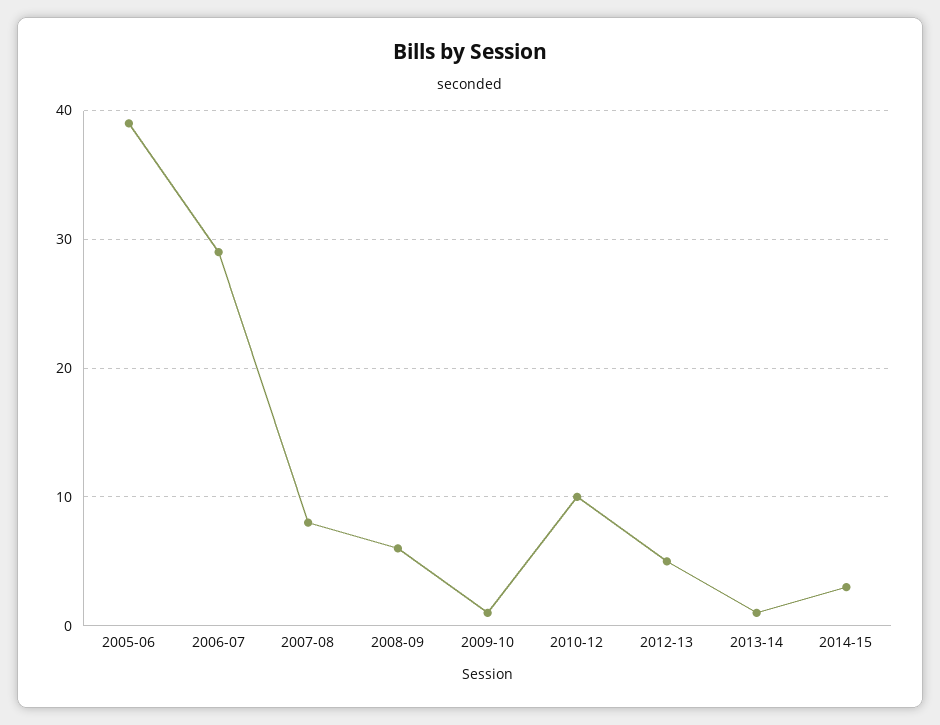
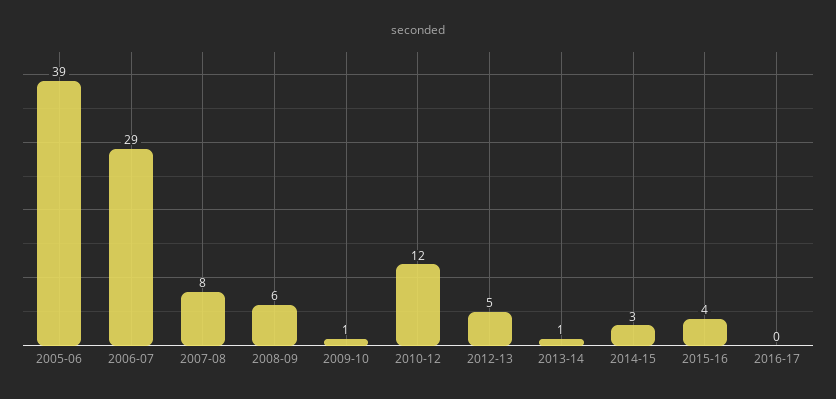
2010-12: 10 -> 12
2015-16: none -> 4
2016-17: none -> 0

